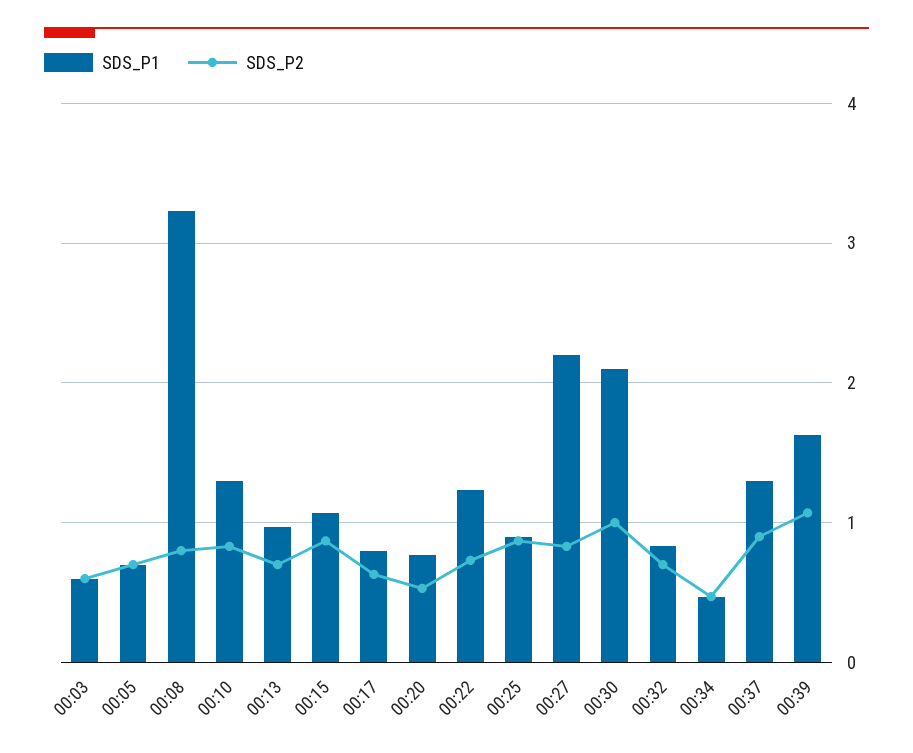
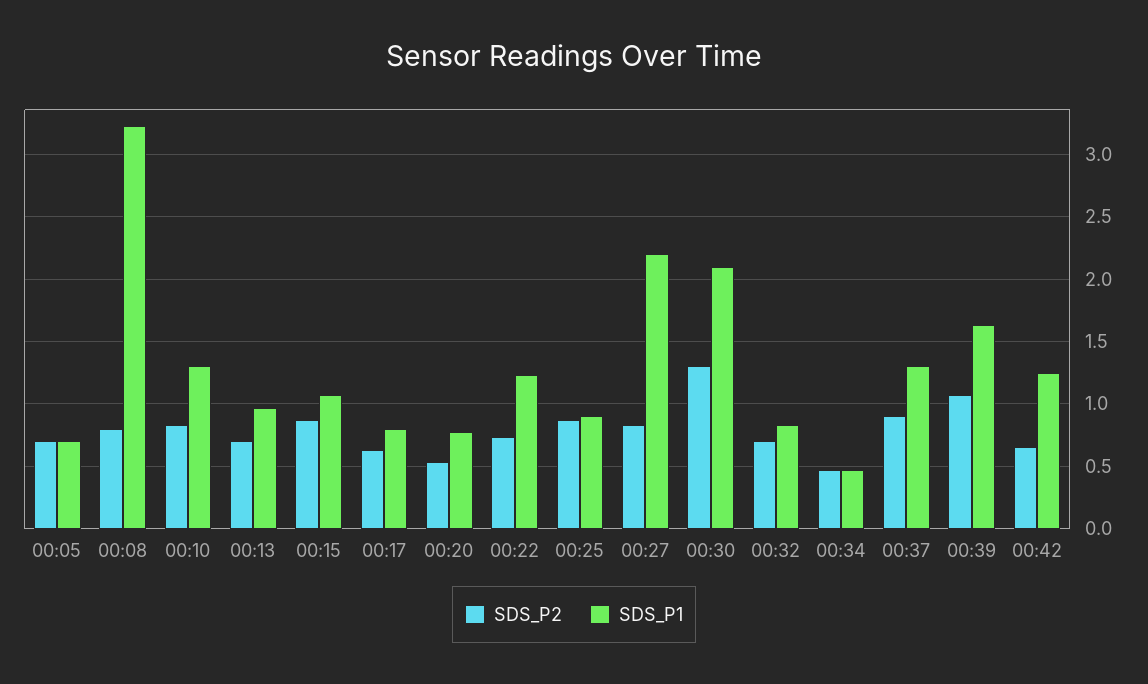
SDS_P1, 00:03: 0.6 -> none
SDS_P2, 00:03: 0.6 -> none
SDS_P2, 00:30: 1 -> 1.3
SDS_P2, 00:42: none -> 0.65
SDS_P1, 00:42: none -> 1.25

